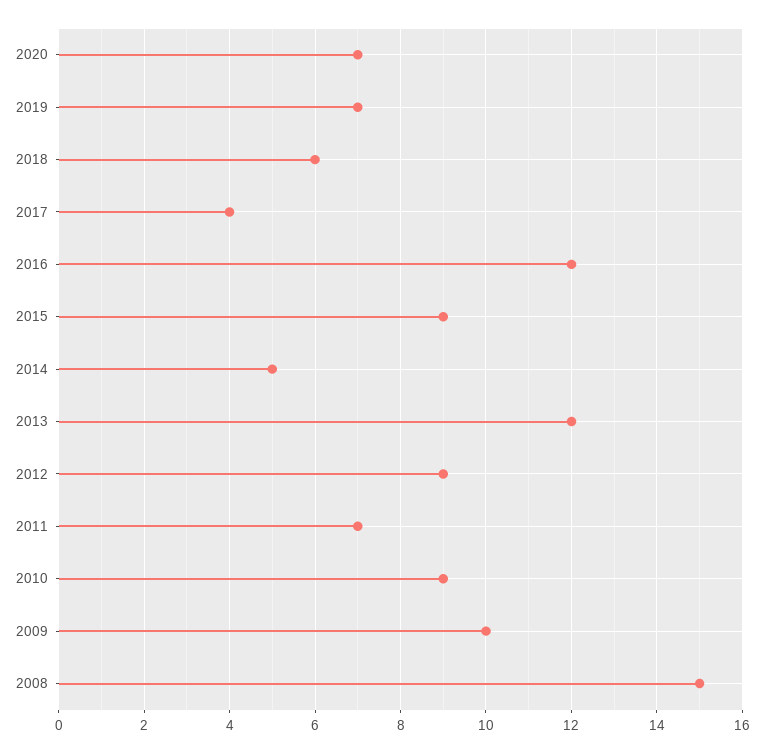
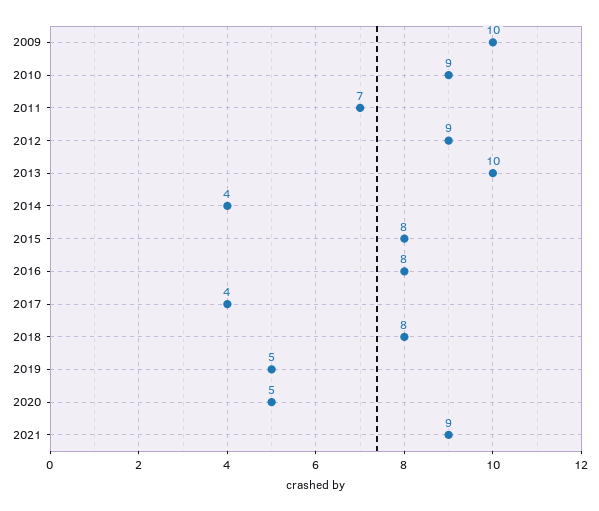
2020: 7 -> 5
2019: 7 -> 5
2018: 6 -> 8
2016: 12 -> 8
2015: 9 -> 8
2014: 5 -> 4
2013: 12 -> 10
2008: 15 -> none
2021: none -> 9

